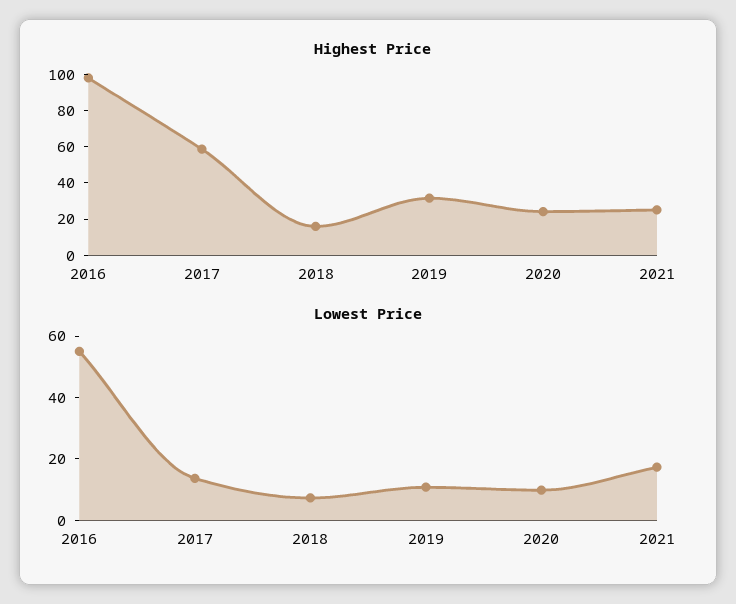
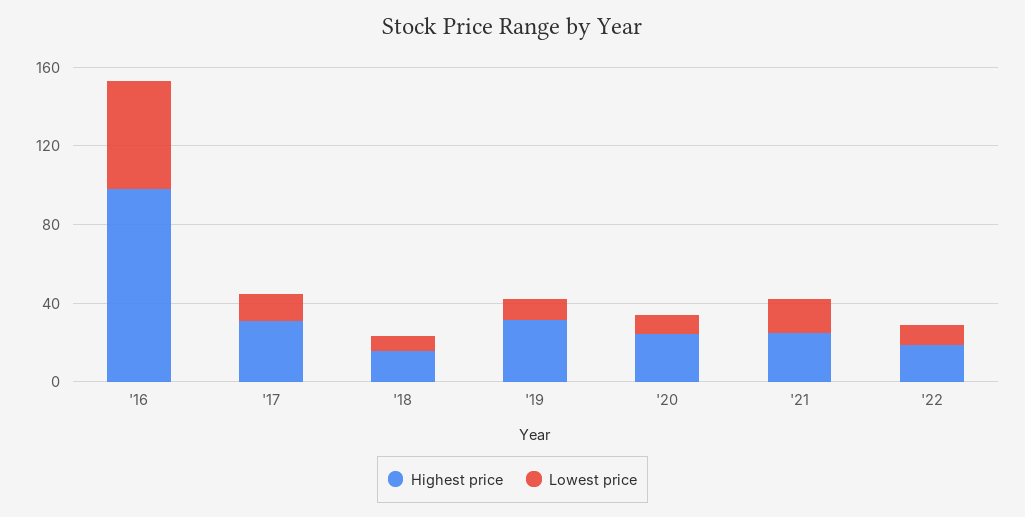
Highest Price, 2017: 60 -> 30
Highest Price, '22: none -> 20
Lowest Price, '22: none -> 10

